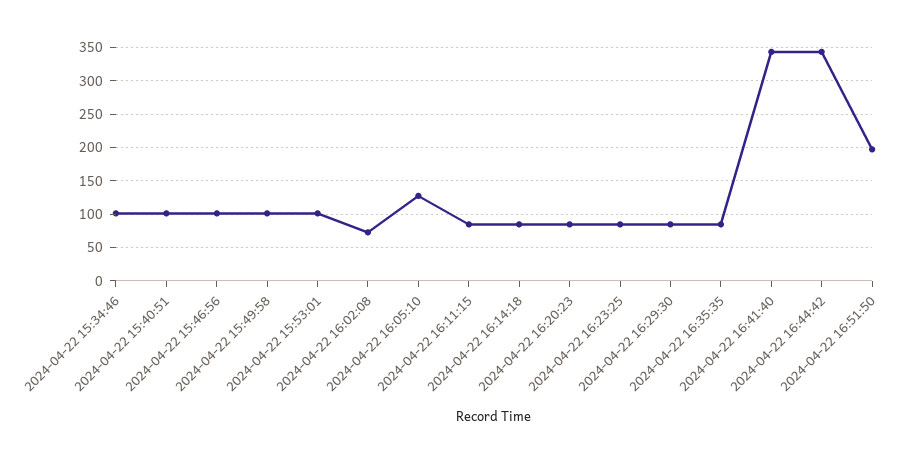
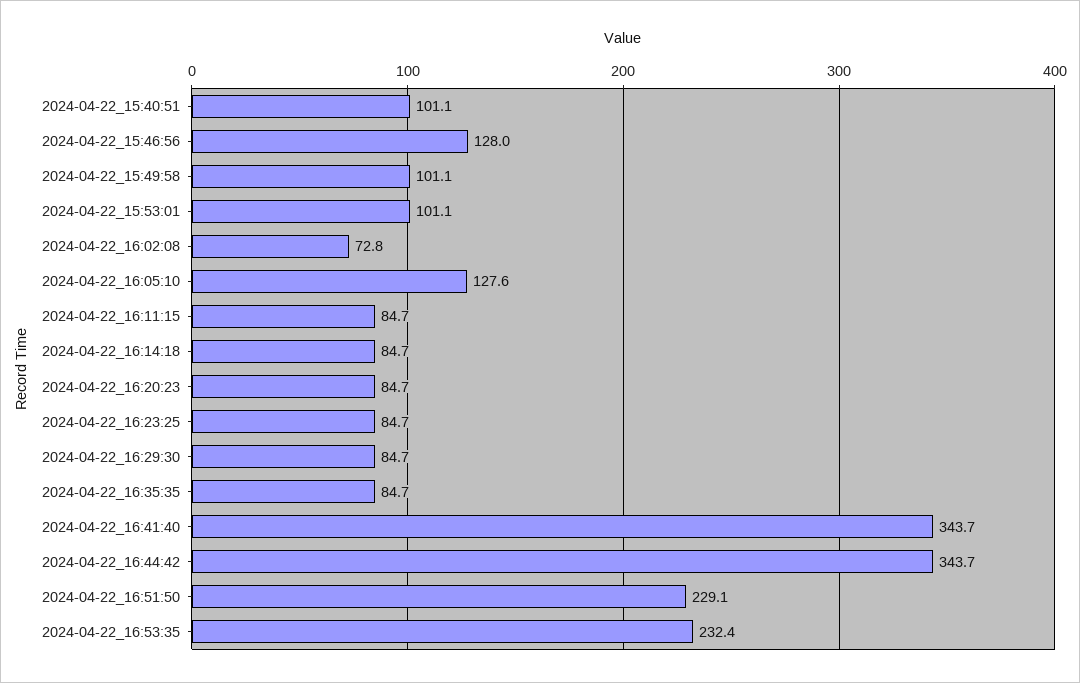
2024-04-22 15:34:46: 100 -> none
2024-04-22 15:46:56: 100 -> 128
2024-04-22 16:51:50: 200 -> 229.1
2024-04-22_16:53:35: none -> 232.4

